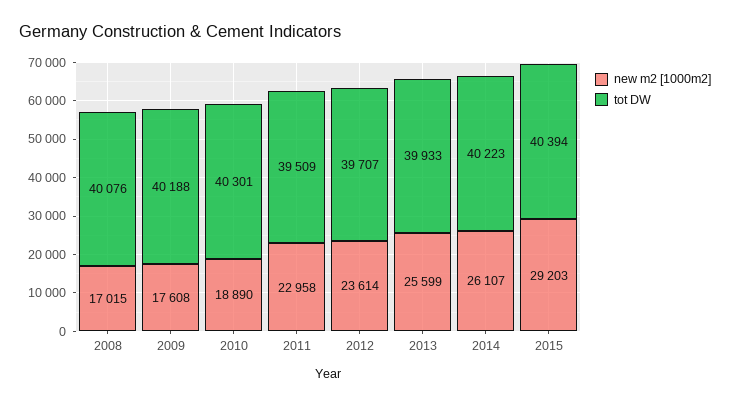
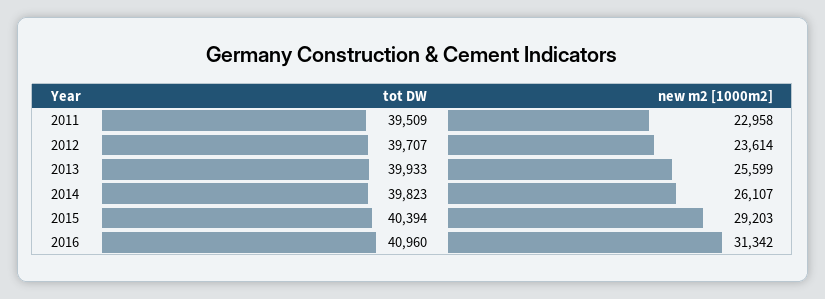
new m2 [1000m2], 2008: 17015 -> none
tot DW, 2008: 40076 -> none
new m2 [1000m2], 2009: 17608 -> none
tot DW, 2009: 40188 -> none
new m2 [1000m2], 2010: 18890 -> none
tot DW, 2010: 40301 -> none
tot DW, 2014: 40223 -> 39823
tot DW, 2016: none -> 40960
new m2 [1000m2], 2016: none -> 31342

